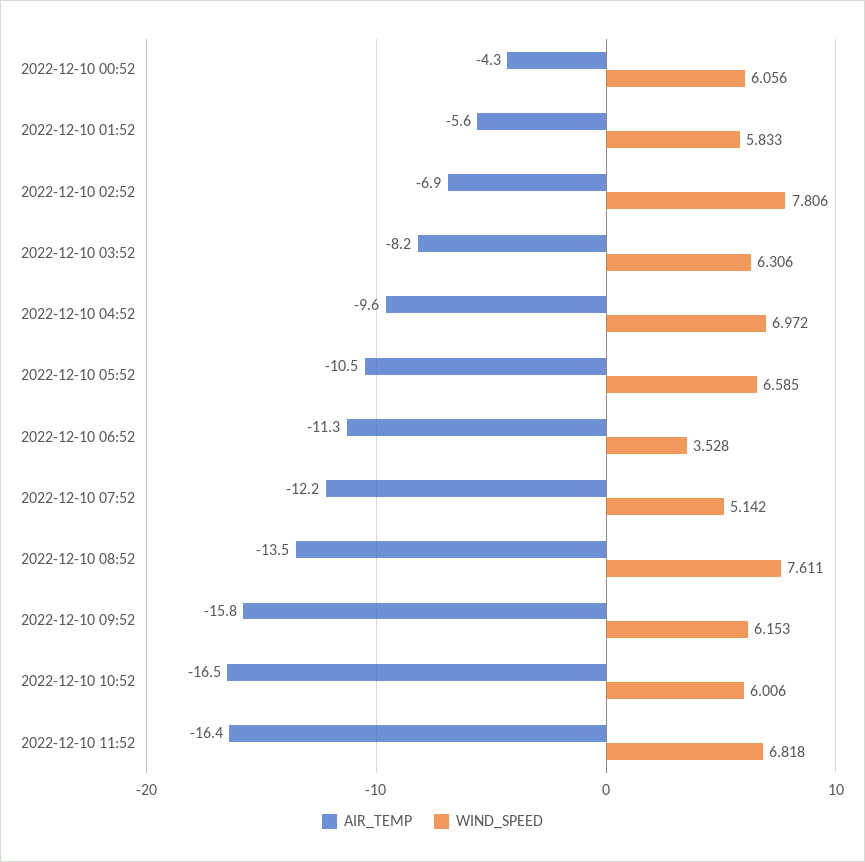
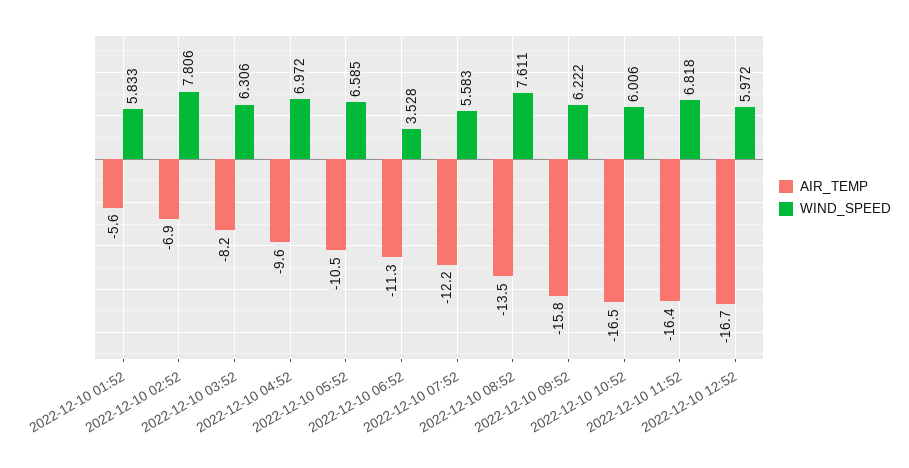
AIR_TEMP, 2022-12-10 00:52: -4.3 -> none
WIND_SPEED, 2022-12-10 00:52: 6.056 -> none
WIND_SPEED, 2022-12-10 07:52: 5.142 -> 5.583
WIND_SPEED, 2022-12-10 09:52: 6.153 -> 6.222
AIR_TEMP, 2022-12-10 12:52: none -> -16.7
WIND_SPEED, 2022-12-10 12:52: none -> 5.972

